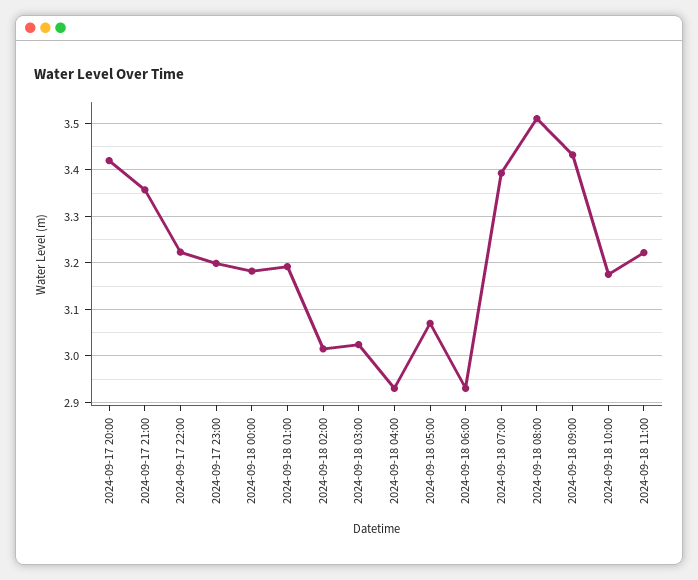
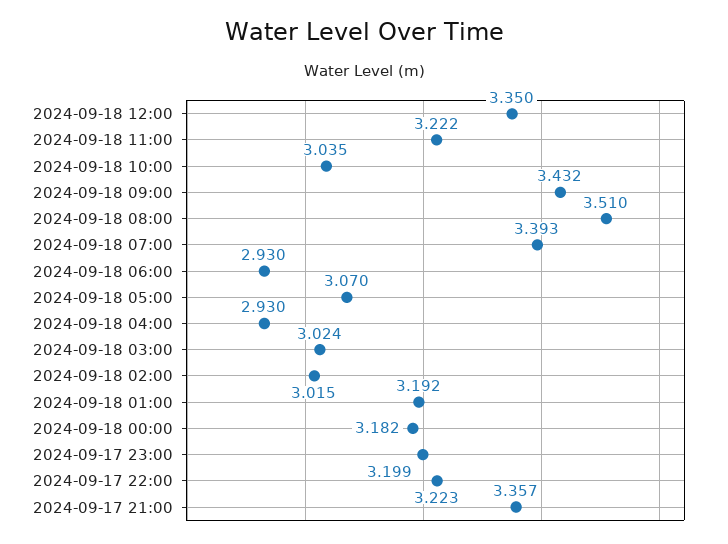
2024-09-17 20:00: 3.42 -> none
2024-09-18 10:00: 3.18 -> 3.035
2024-09-18 12:00: none -> 3.35

